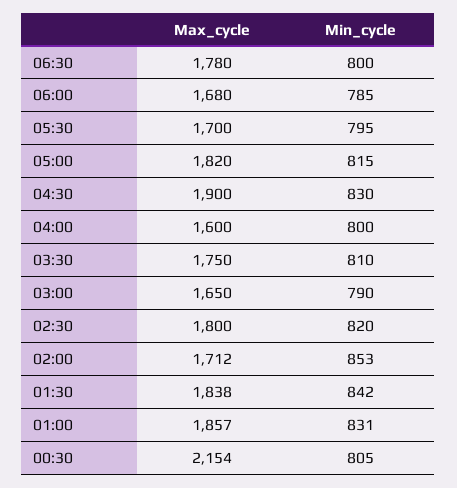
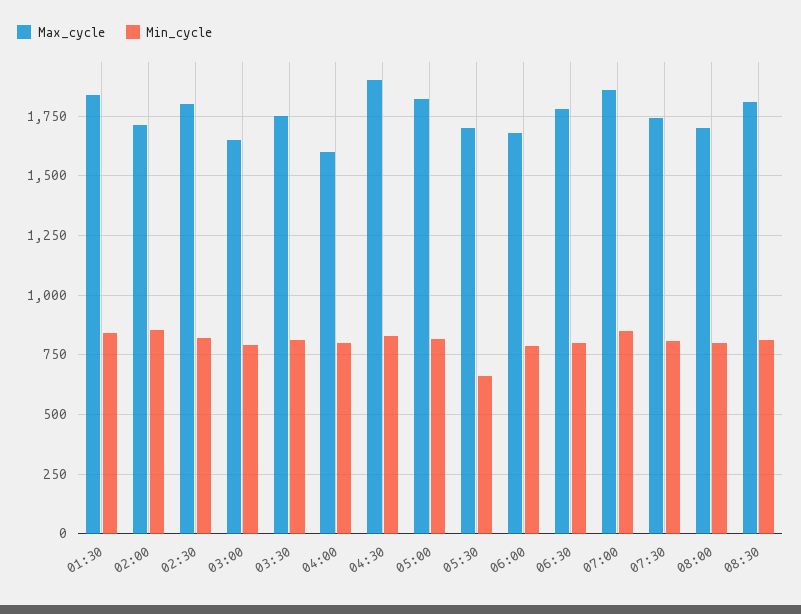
Min_cycle, 05:30: 795 -> 650
Max_cycle, 01:00: 1857 -> none
Min_cycle, 01:00: 831 -> none
Max_cycle, 00:30: 2154 -> none
Min_cycle, 00:30: 805 -> none
Max_cycle, 07:00: none -> 1850
Min_cycle, 07:00: none -> 850
Max_cycle, 07:30: none -> 1750
Min_cycle, 07:30: none -> 800
Max_cycle, 08:00: none -> 1700
Min_cycle, 08:00: none -> 800
Max_cycle, 08:30: none -> 1800
Min_cycle, 08:30: none -> 800

